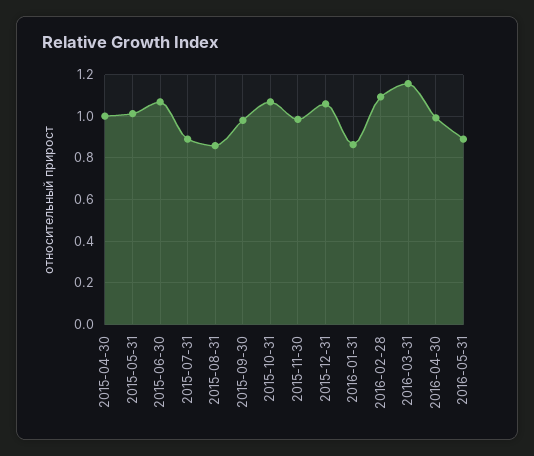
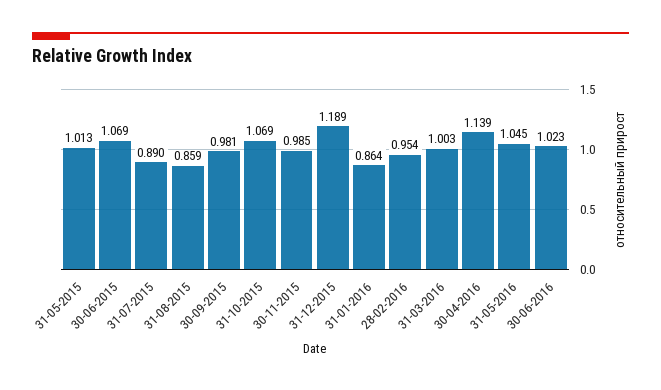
2015-04-30: 1 -> none
2015-12-31: 1.05 -> 1.189
2016-02-28: 1.1 -> 0.954
2016-03-31: 1.15 -> 1.003
2016-04-30: 1 -> 1.139
2016-05-31: 0.9 -> 1.045
30-06-2016: none -> 1.023

